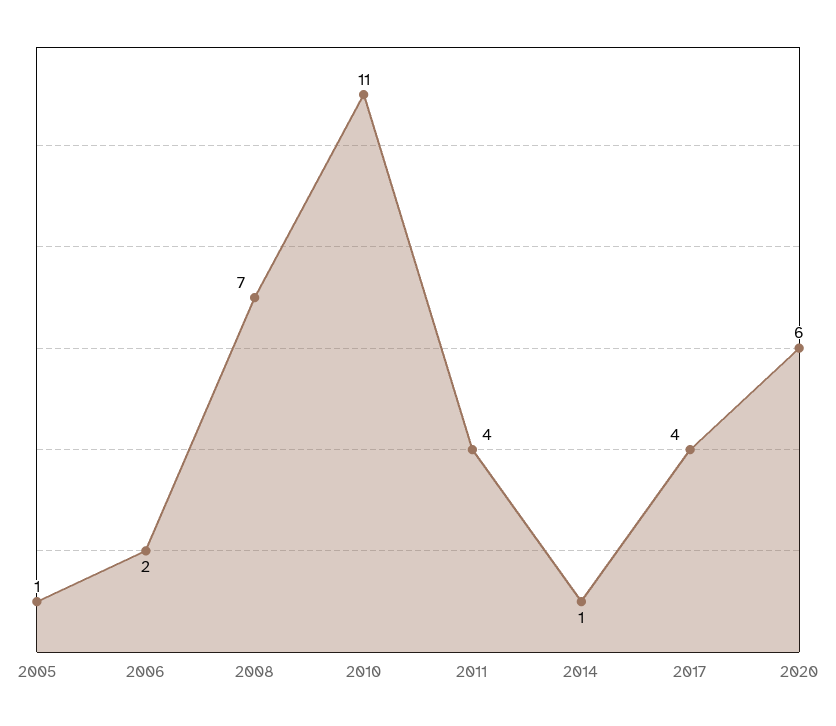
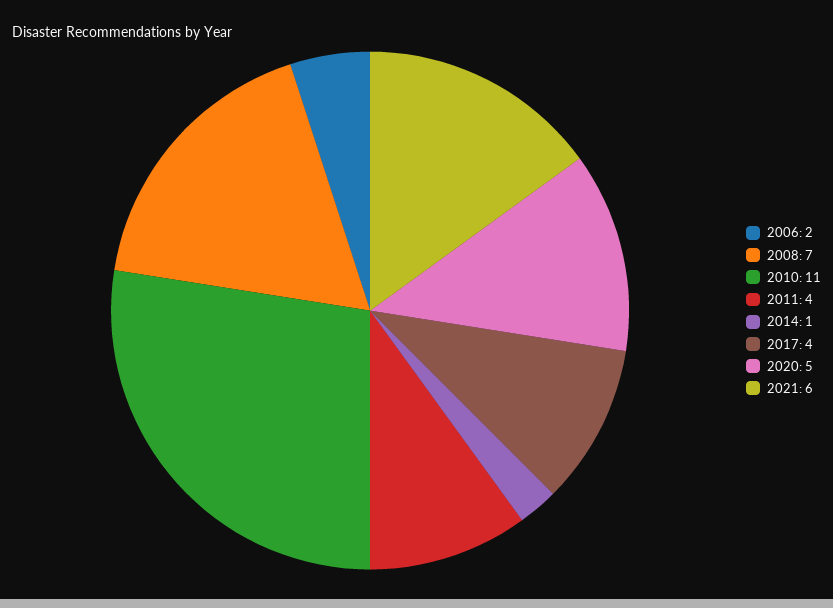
2005: 1 -> none
2020: 6 -> 5
2021: none -> 6

